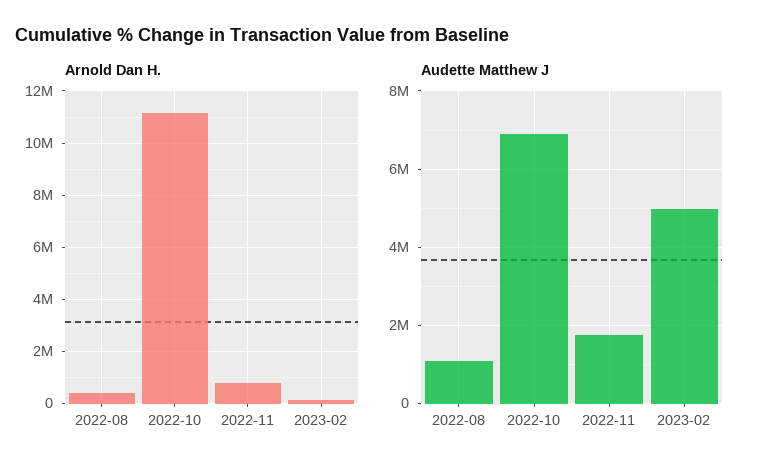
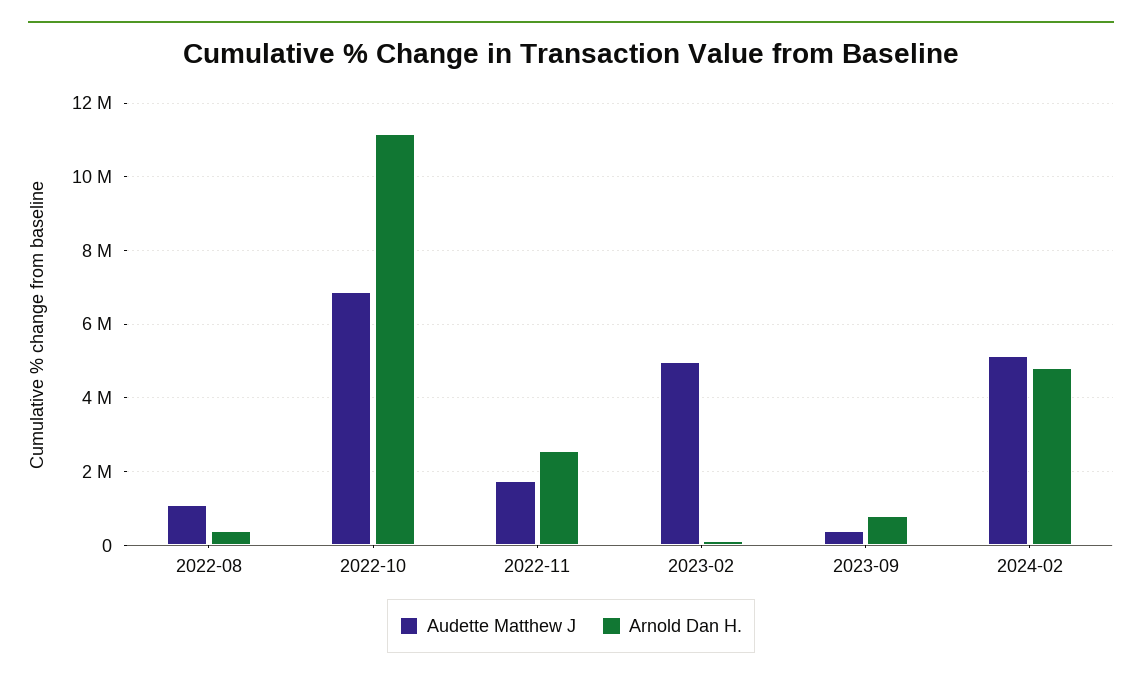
Arnold Dan H., 2022-11: 750000 -> 2600000
Audette Matthew J, 2023-09: none -> 400000
Arnold Dan H., 2023-09: none -> 800000
Audette Matthew J, 2024-02: none -> 5200000
Arnold Dan H., 2024-02: none -> 4800000

